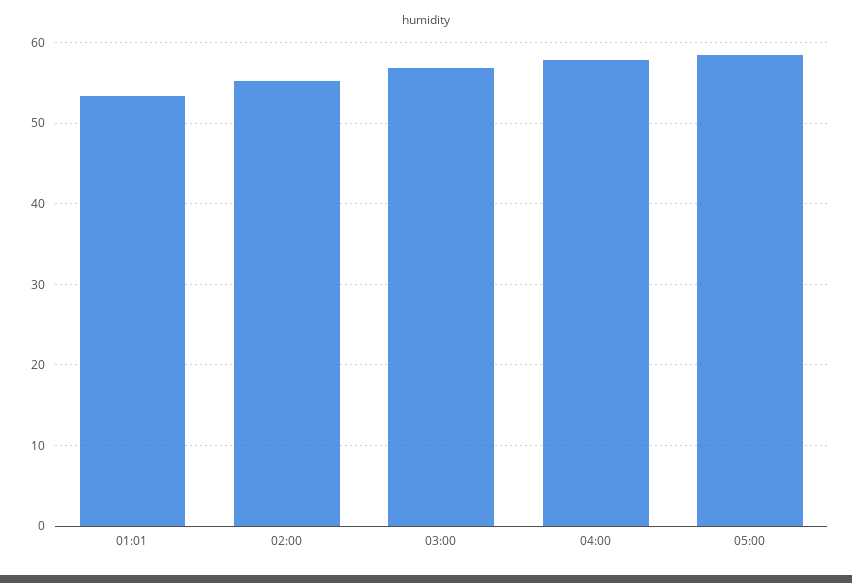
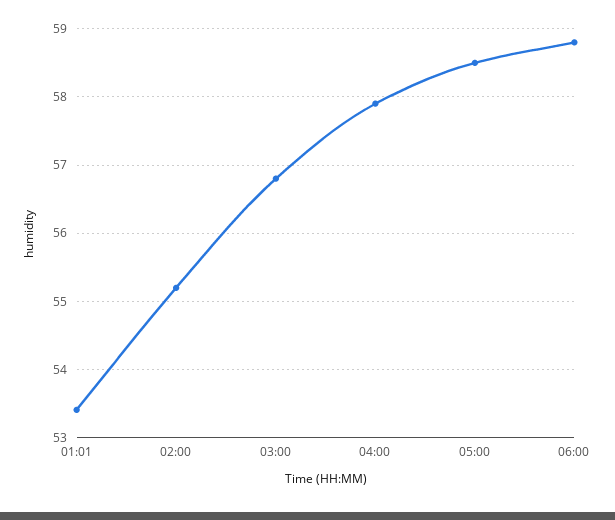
06:00: none -> 58.8

